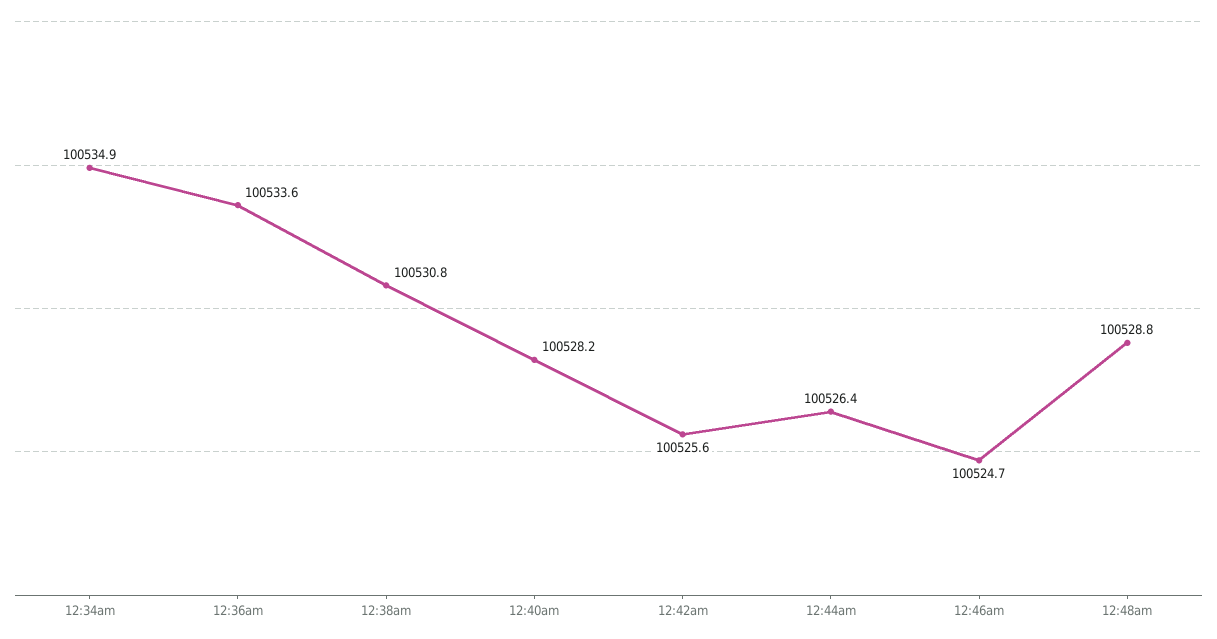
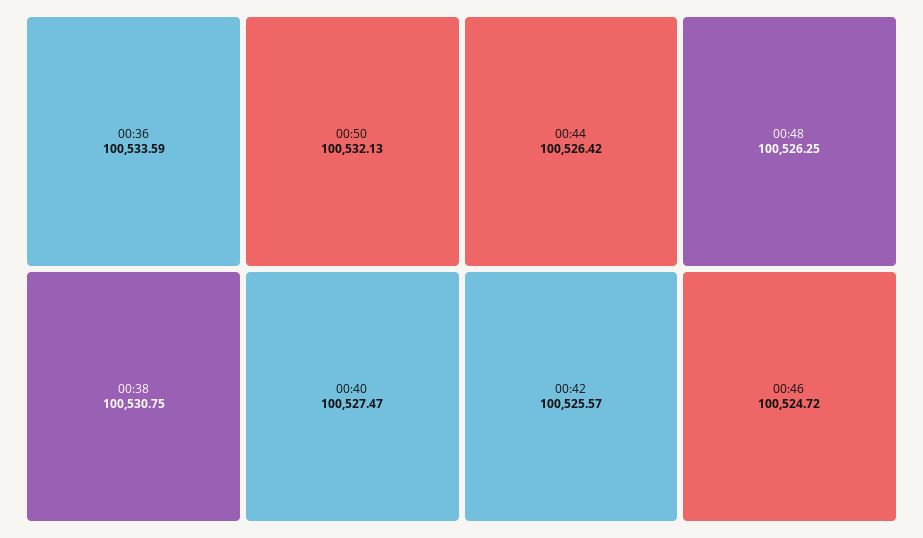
12:34am: 100534.9 -> none
12:40am: 100528.2 -> 100527.47
12:48am: 100528.8 -> 100526.25
00:50: none -> 100532.13

